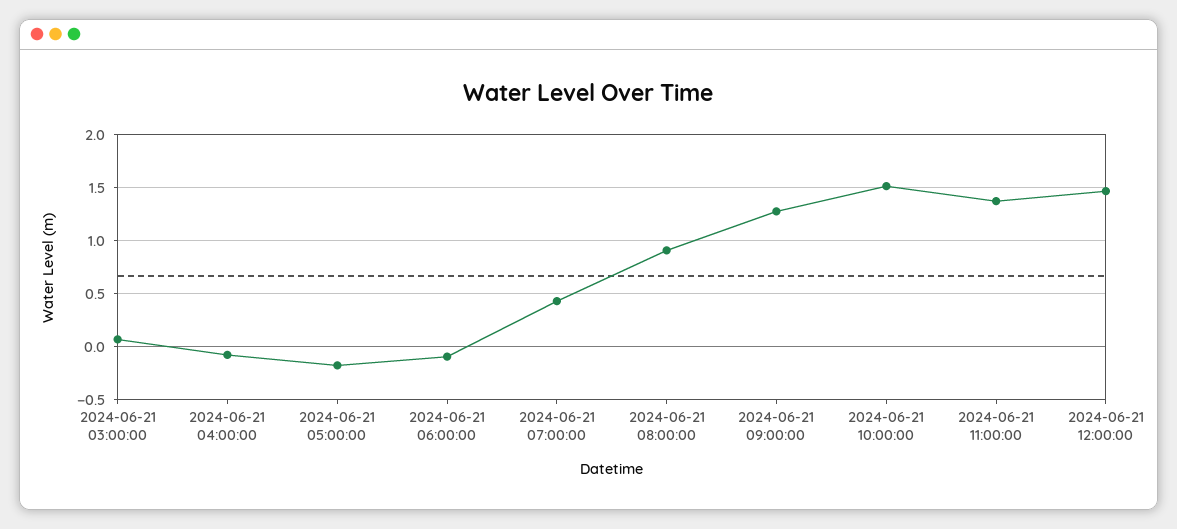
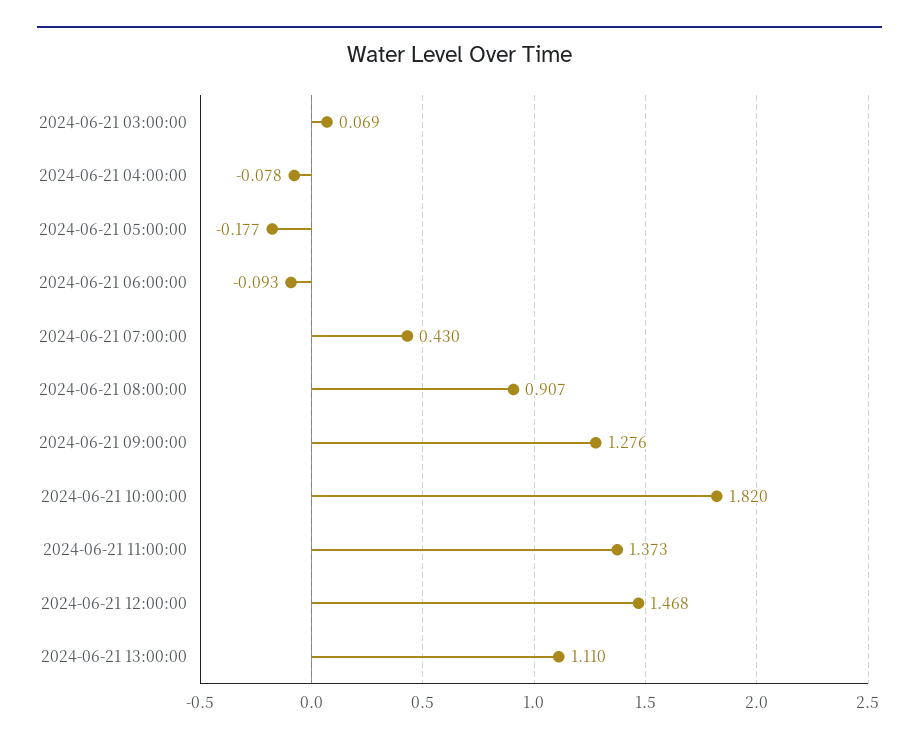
2024-06-21 10:00:00: 1.5 -> 1.82
2024-06-21 13:00:00: none -> 1.11

